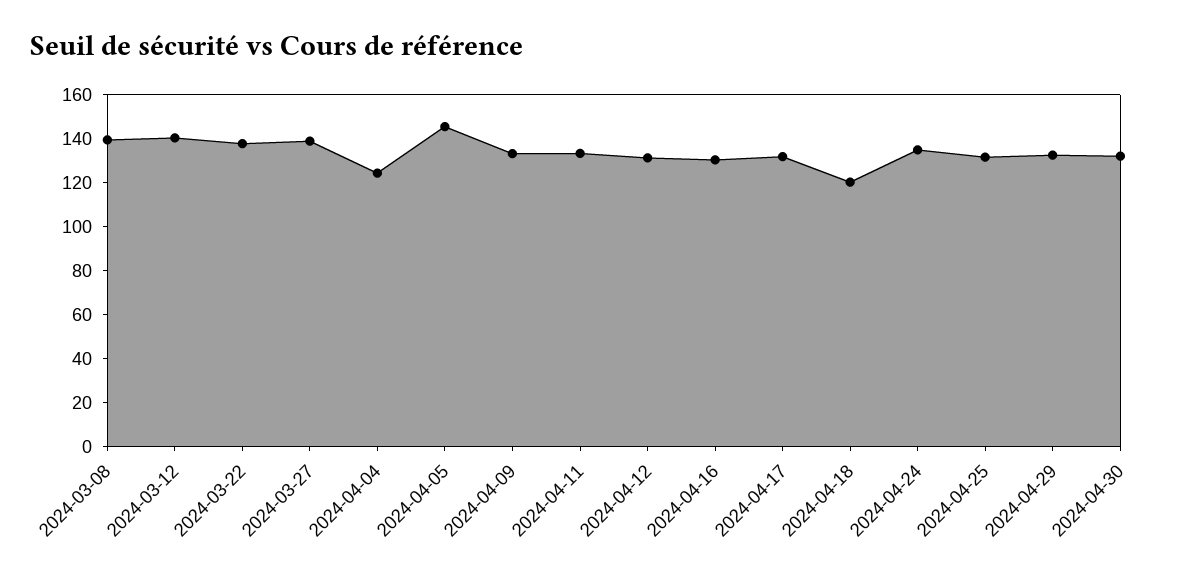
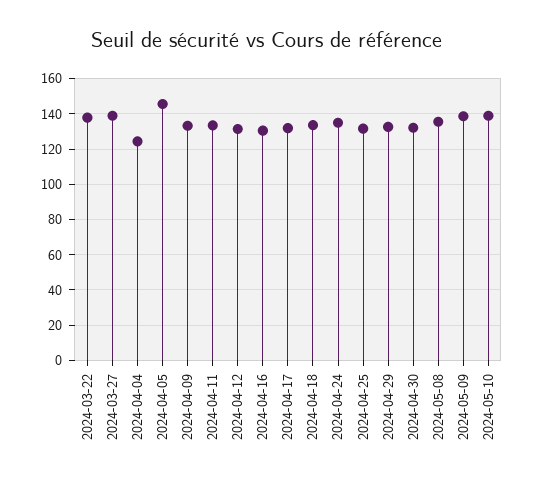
2024-03-08: 140 -> none
2024-03-12: 140 -> none
2024-04-18: 120 -> 135
2024-05-08: none -> 135
2024-05-09: none -> 140
2024-05-10: none -> 140

